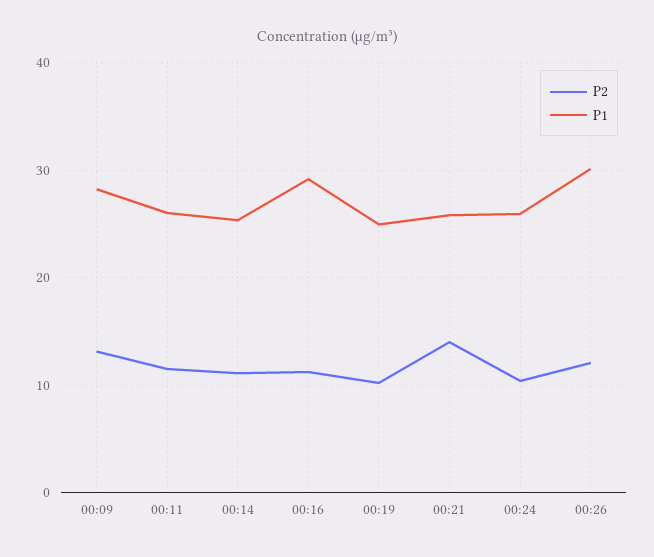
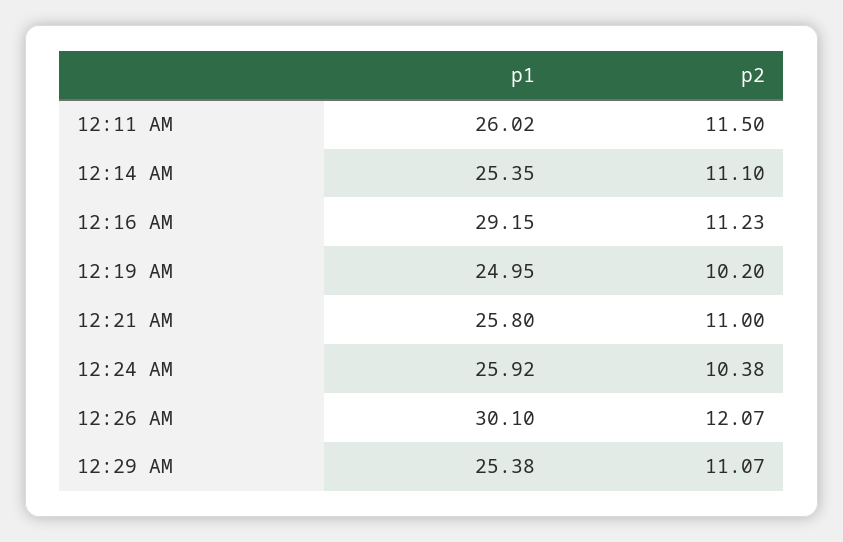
P2, 00:09: 13 -> none
P1, 00:09: 28 -> none
P2, 00:21: 14 -> 11
P1, 12:29 AM: none -> 25.38
P2, 12:29 AM: none -> 11.07

